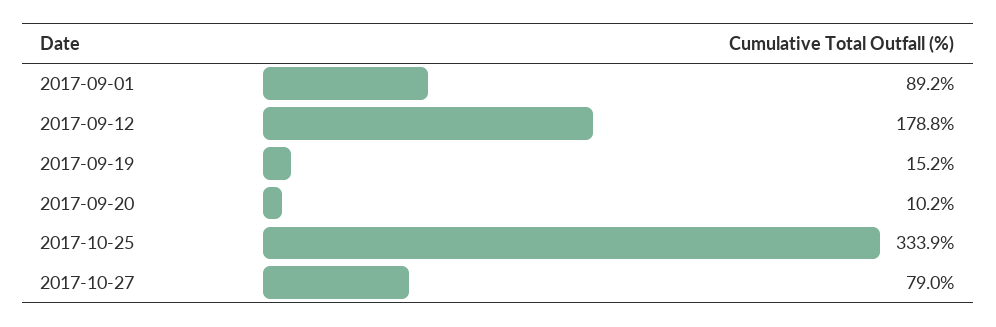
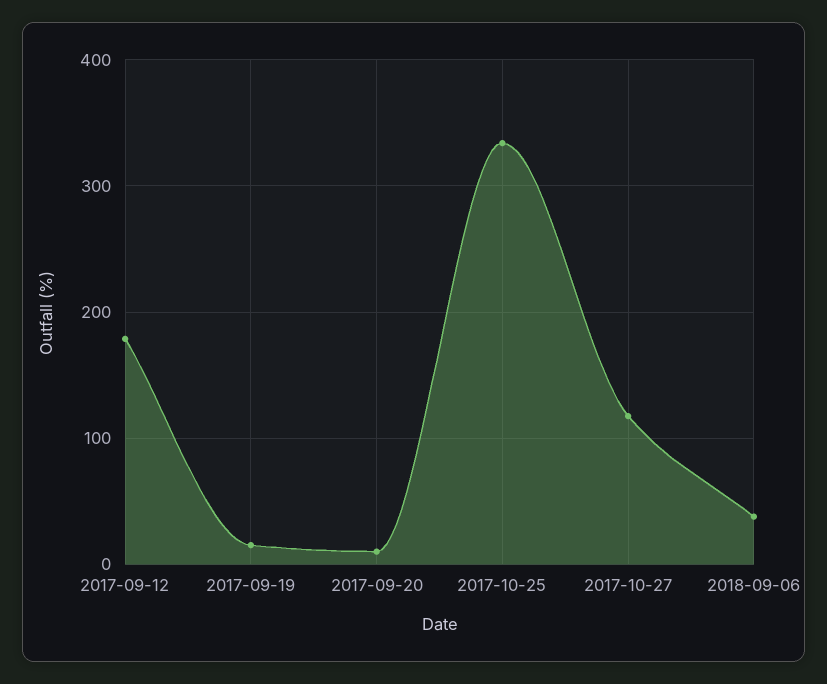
2017-09-01: 89.2 -> none
2017-10-27: 79 -> 120
2018-09-06: none -> 40

